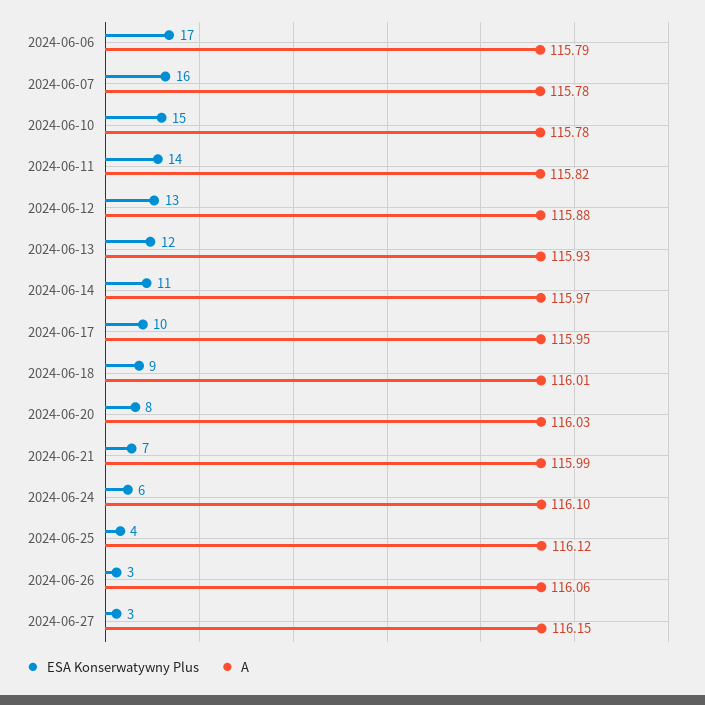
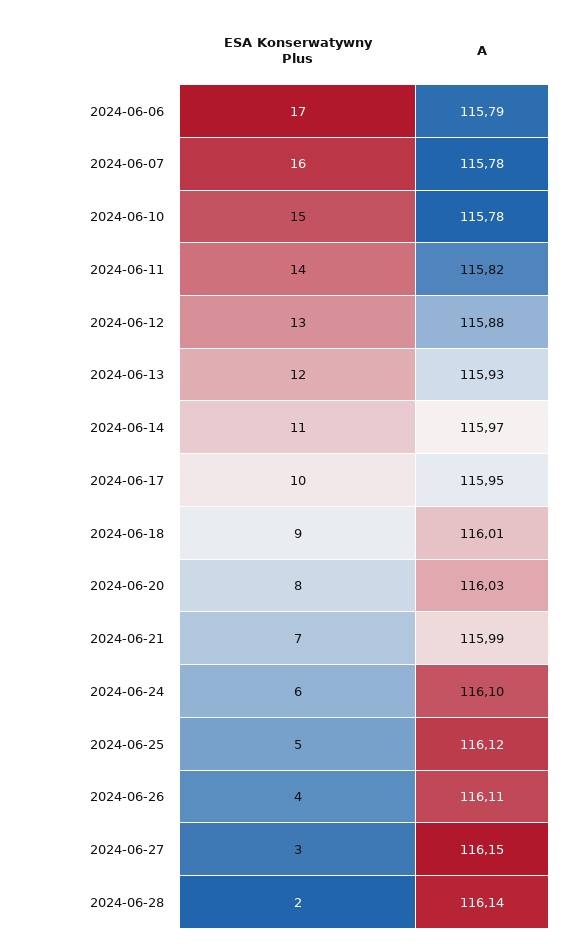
ESA Konserwatywny Plus, 2024-06-25: 4 -> 5
ESA Konserwatywny Plus, 2024-06-26: 3 -> 4
A, 2024-06-26: 116.06 -> 116.11
ESA Konserwatywny Plus, 2024-06-28: none -> 2
A, 2024-06-28: none -> 116.14

